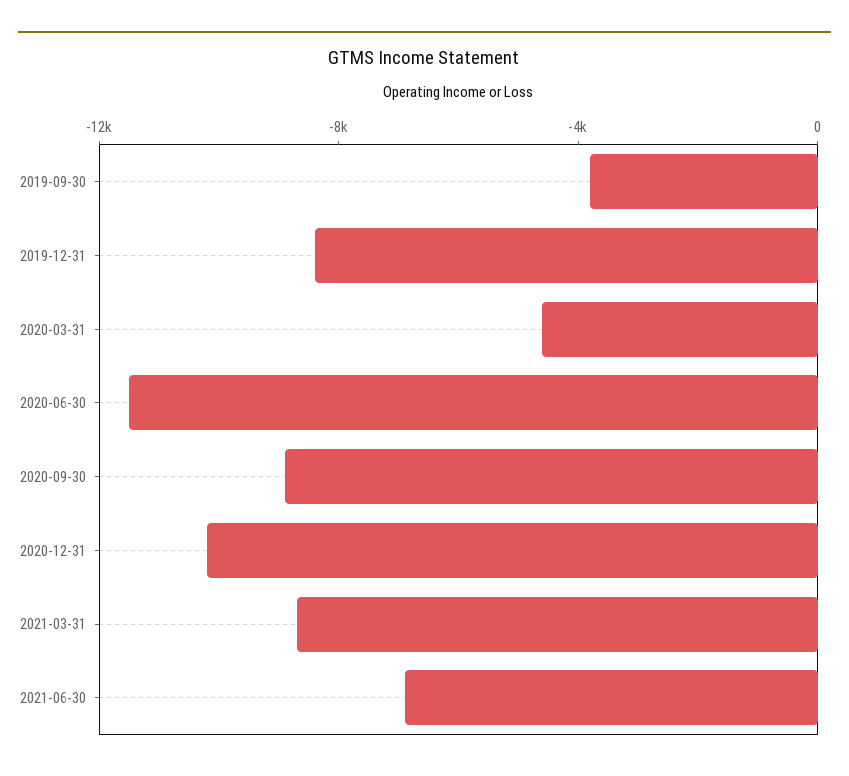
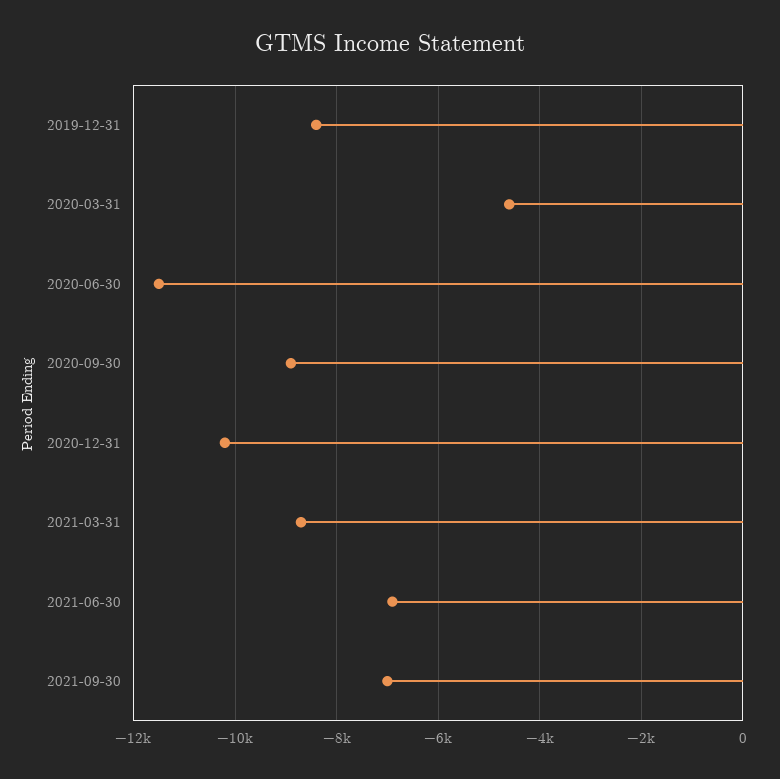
2019-09-30: -4000 -> none
2021-09-30: none -> -7000

